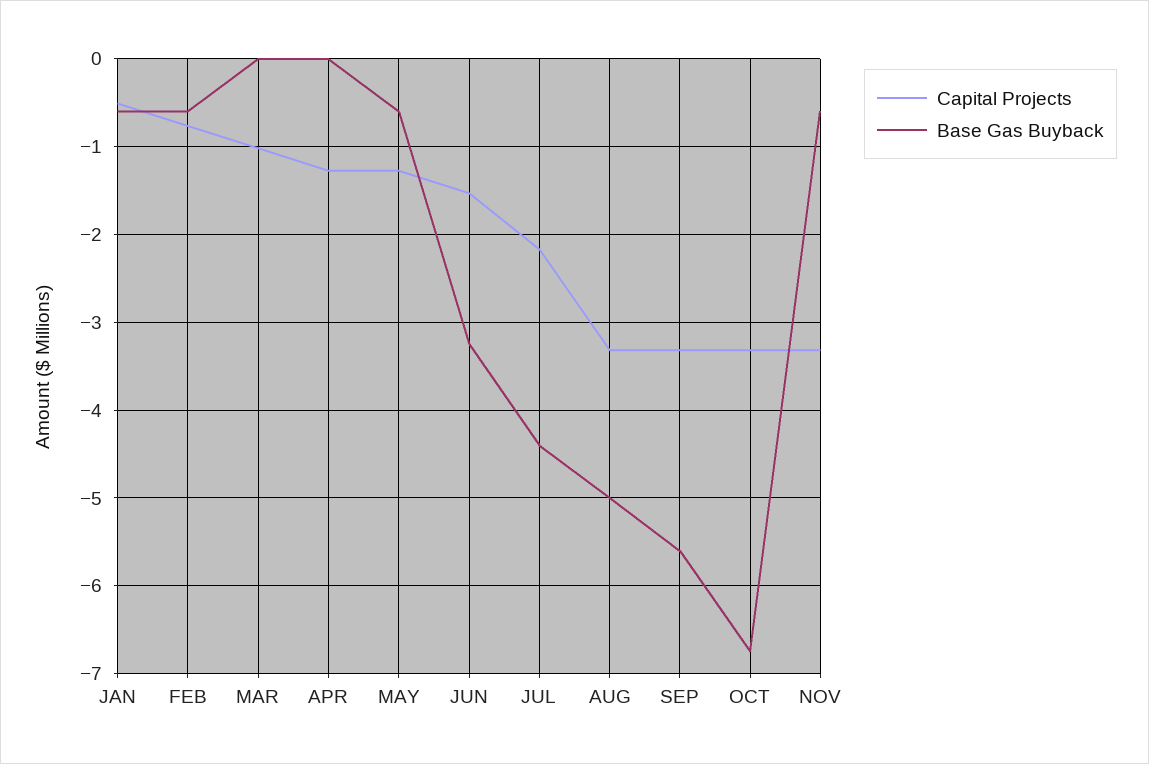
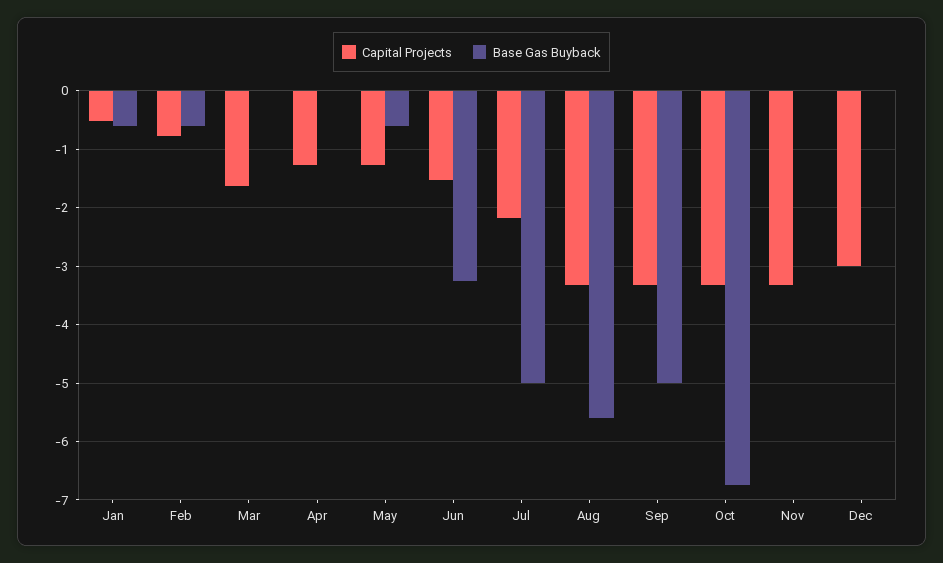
Capital Projects, MAR: -1 -> -1.6
Base Gas Buyback, JUL: -4.4 -> -5
Base Gas Buyback, AUG: -5 -> -5.6
Base Gas Buyback, SEP: -5.6 -> -5
Base Gas Buyback, NOV: -0.6 -> 0
Capital Projects, Dec: none -> -3
Base Gas Buyback, Dec: none -> 0

